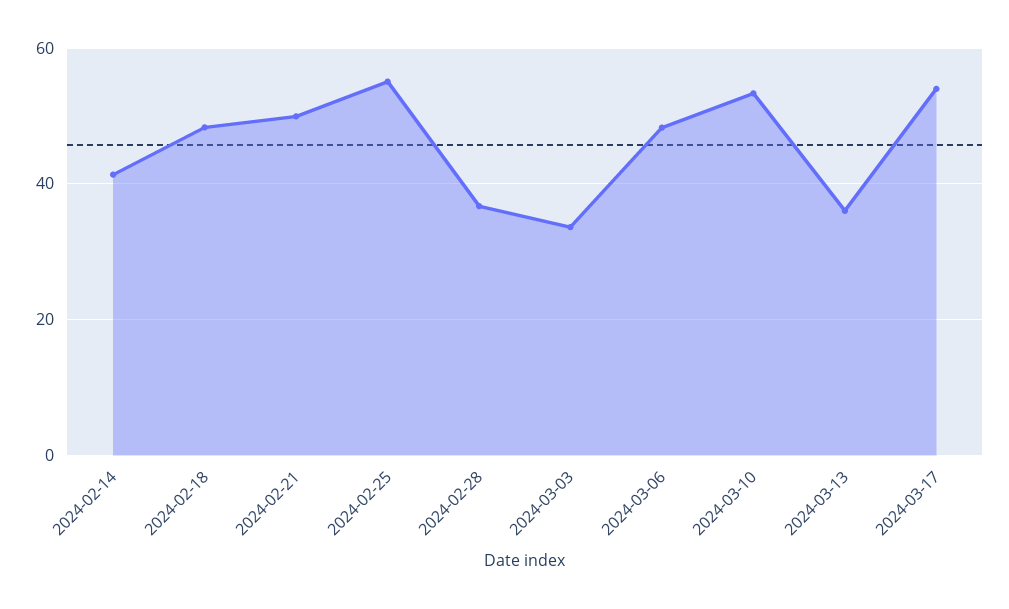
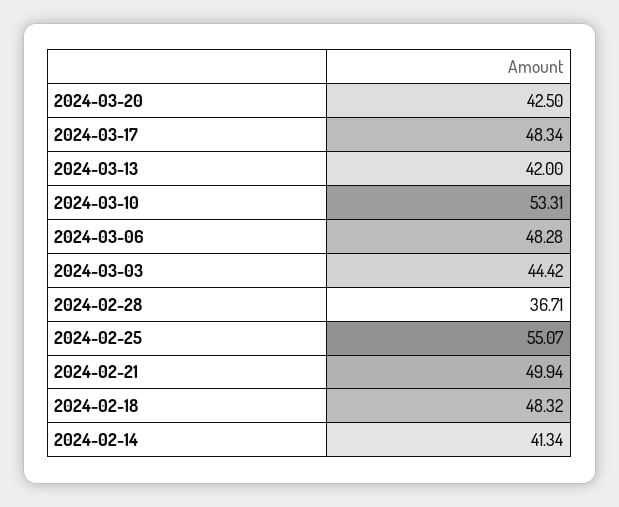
2024-03-03: 34 -> 44.42
2024-03-13: 36 -> 42
2024-03-17: 54 -> 48.34
2024-03-20: none -> 42.5

